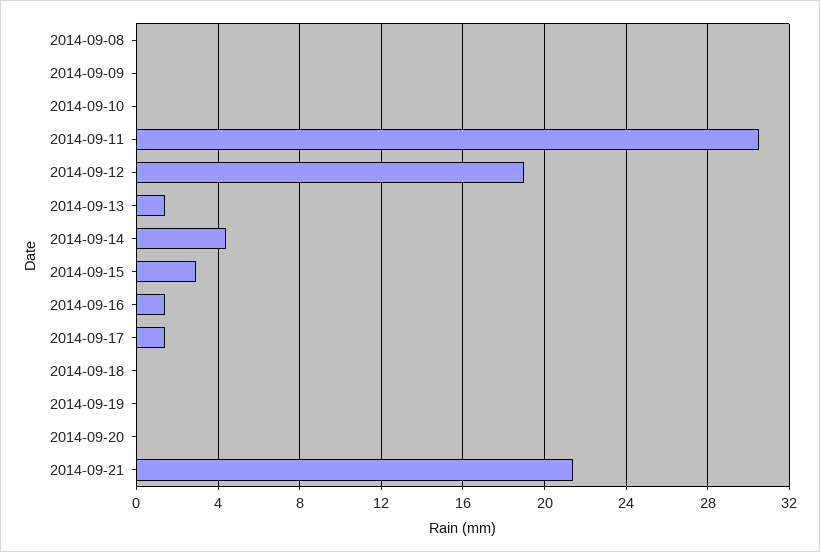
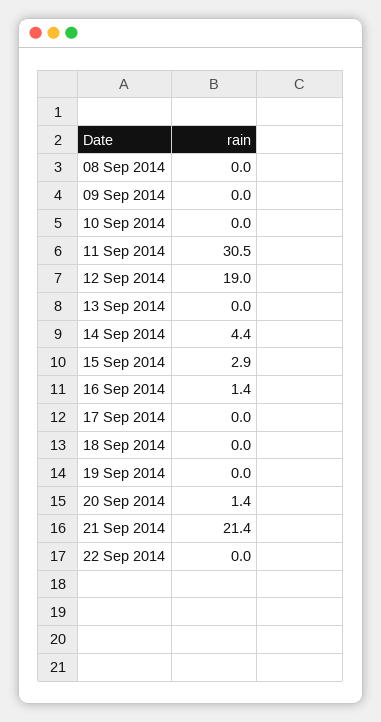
2014-09-13: 1.5 -> 0
2014-09-17: 1.5 -> 0
2014-09-20: 0 -> 1.4
22 Sep 2014: none -> 0

